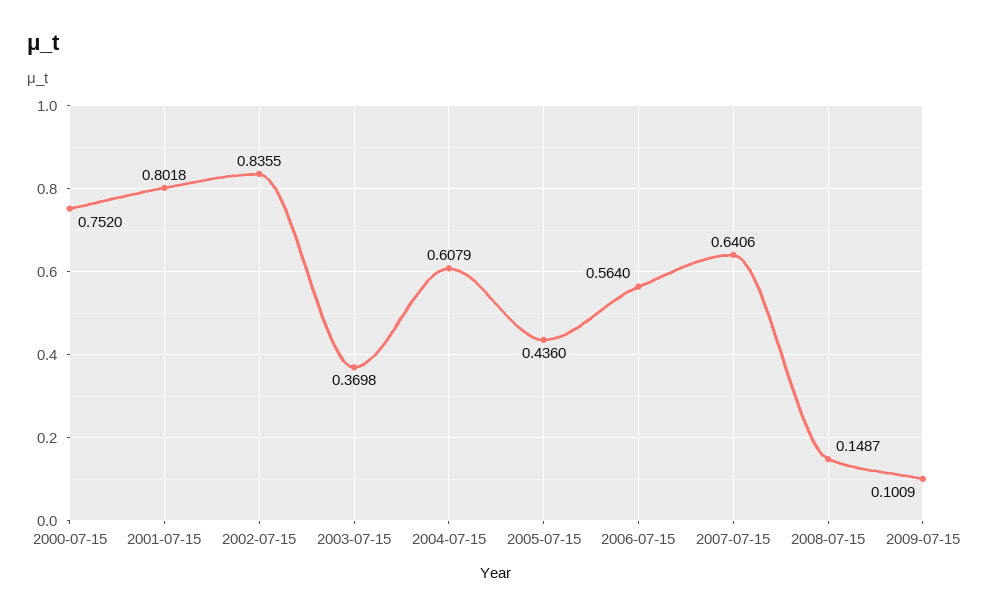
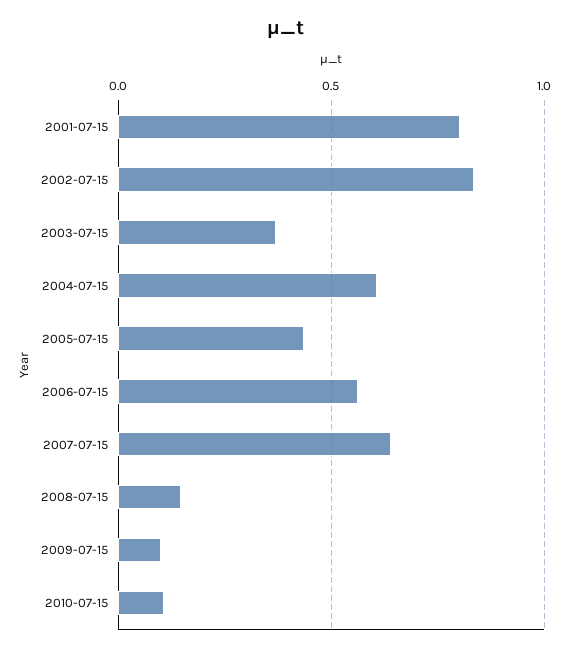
2000-07-15: 0.752 -> none
2010-07-15: none -> 0.1

